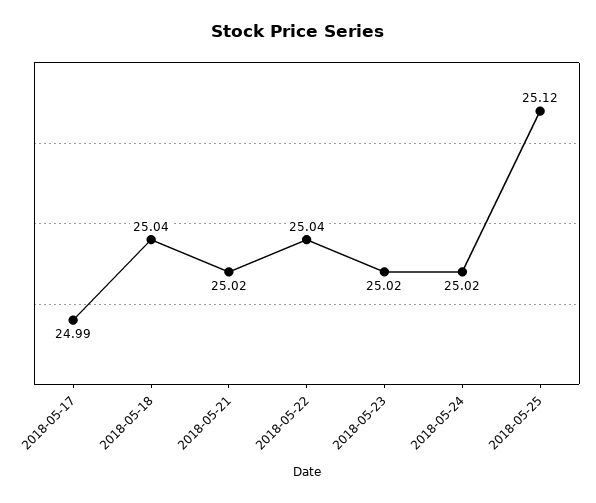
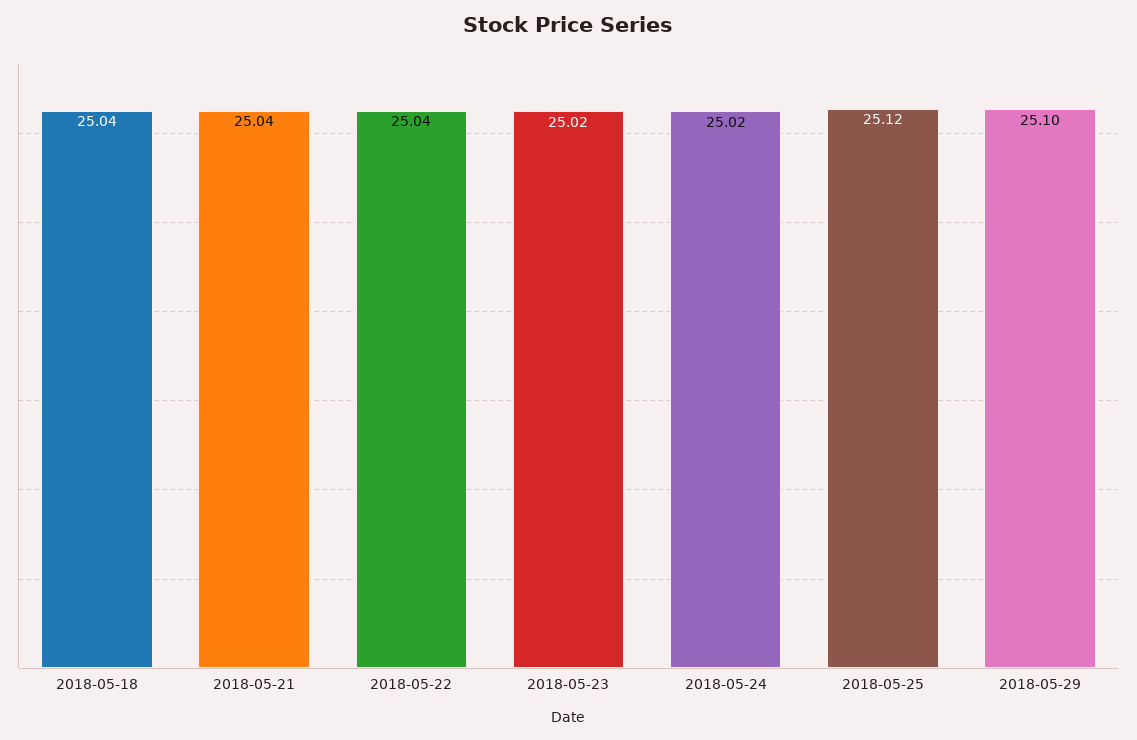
2018-05-17: 24.99 -> none
2018-05-21: 25.02 -> 25.04
2018-05-29: none -> 25.1

